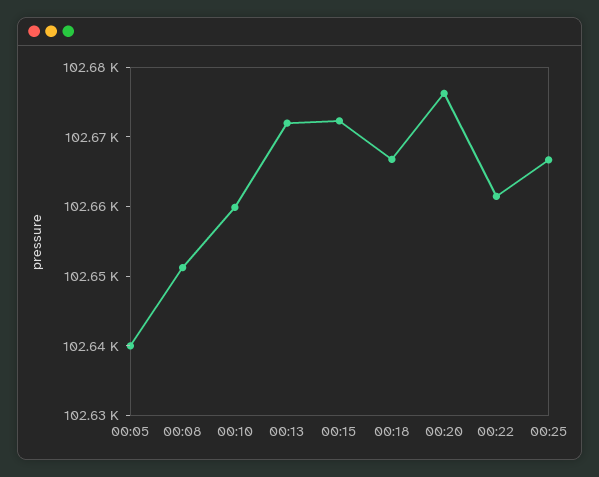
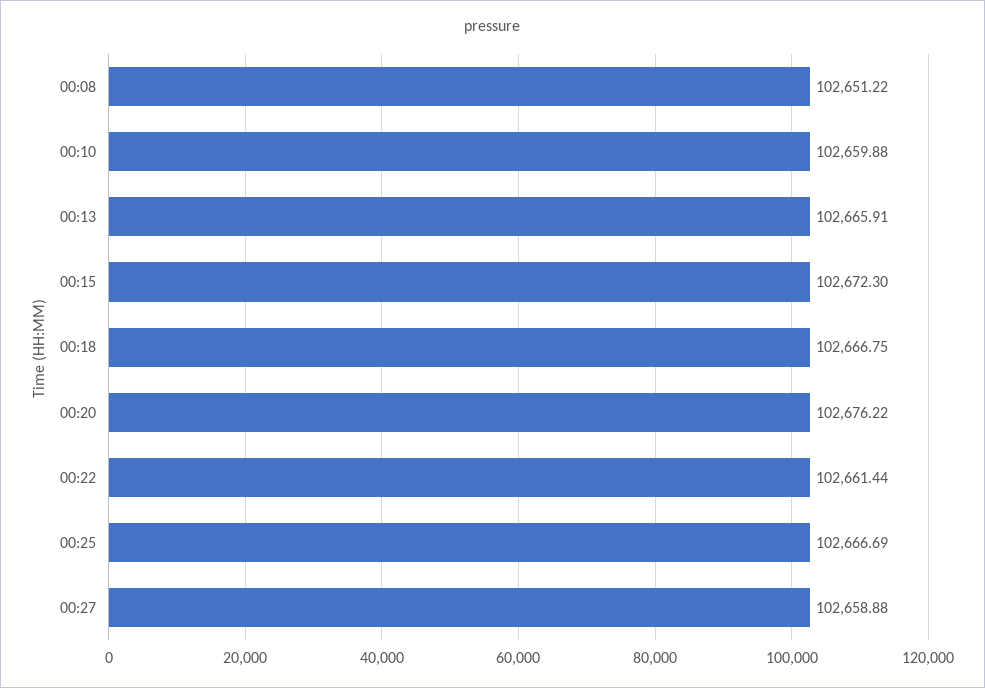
00:05: 102640 -> none
00:13: 102672 -> 102665.91
00:27: none -> 102658.88

